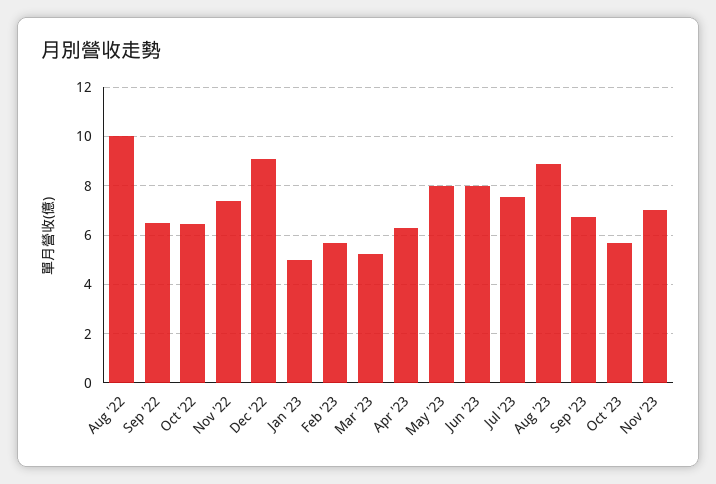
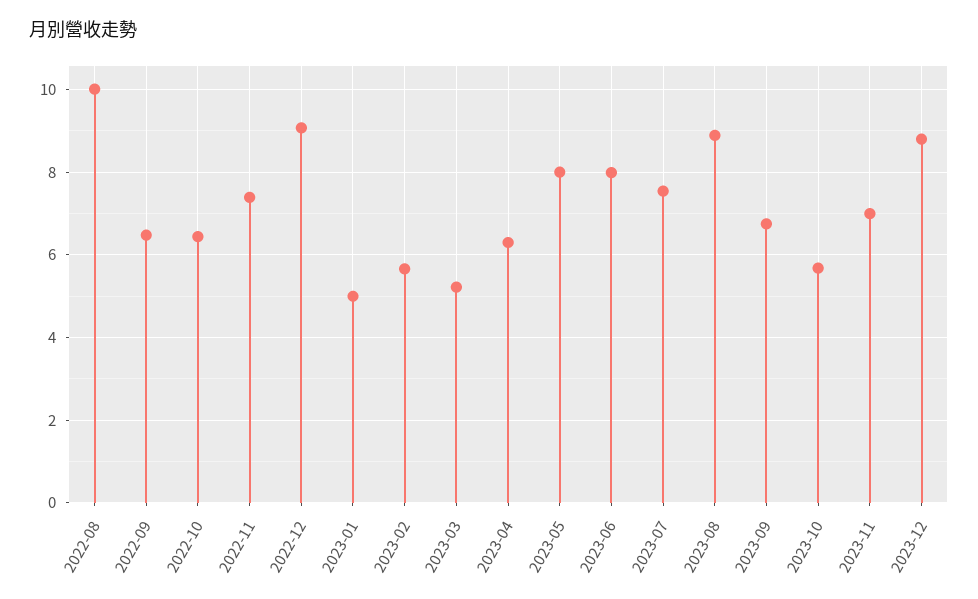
2023-12: none -> 8.8

